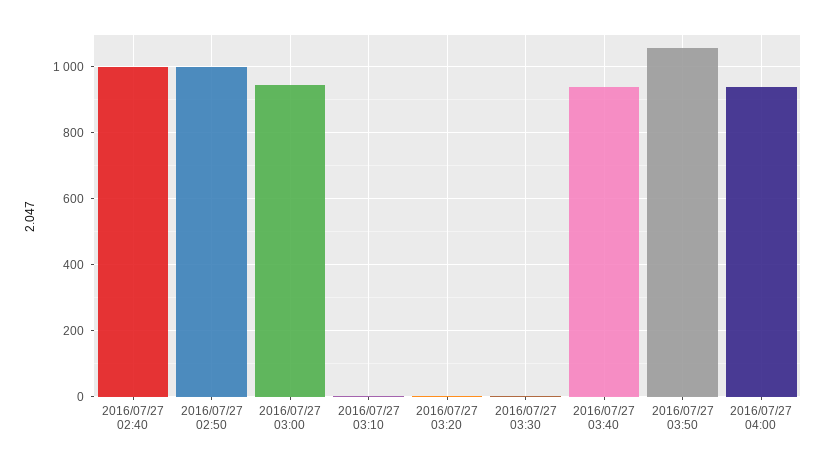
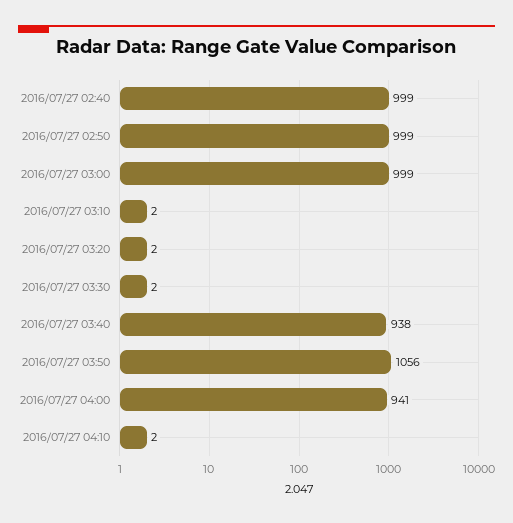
2016/07/27 03:00: 940 -> 999
2016/07/27 04:10: none -> 2

